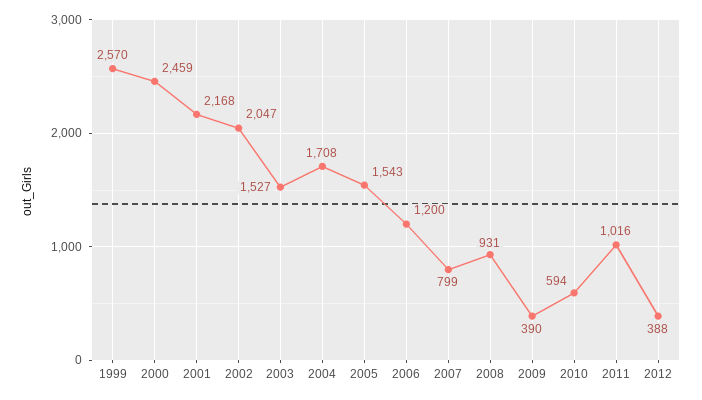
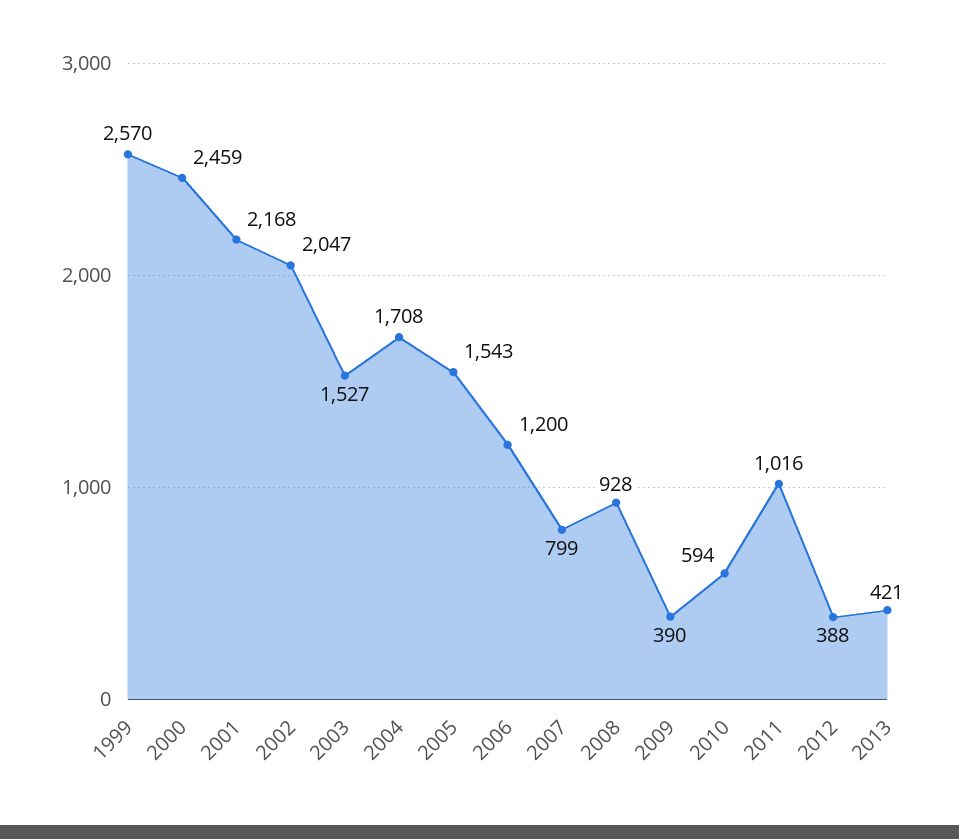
2008: 931 -> 928
2013: none -> 421

